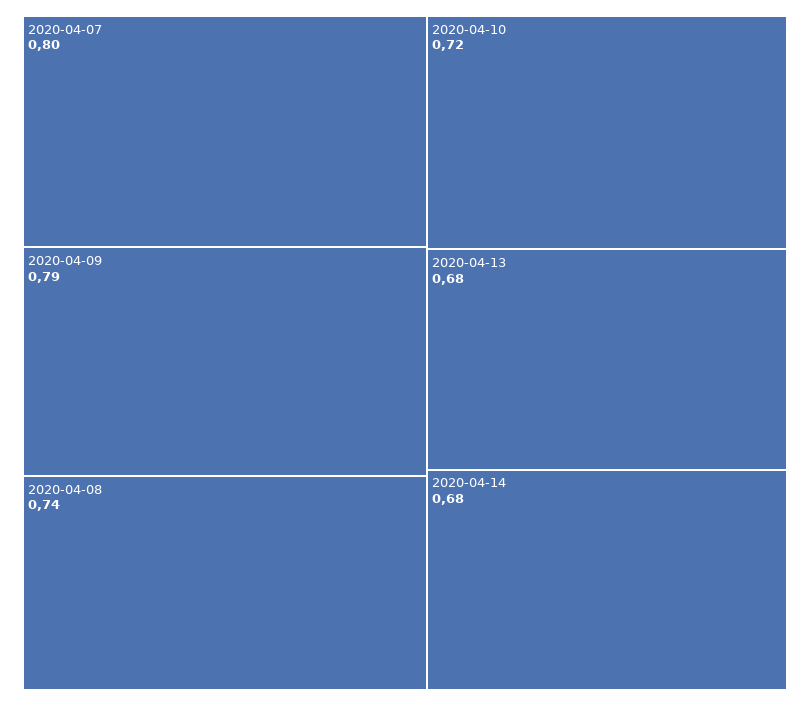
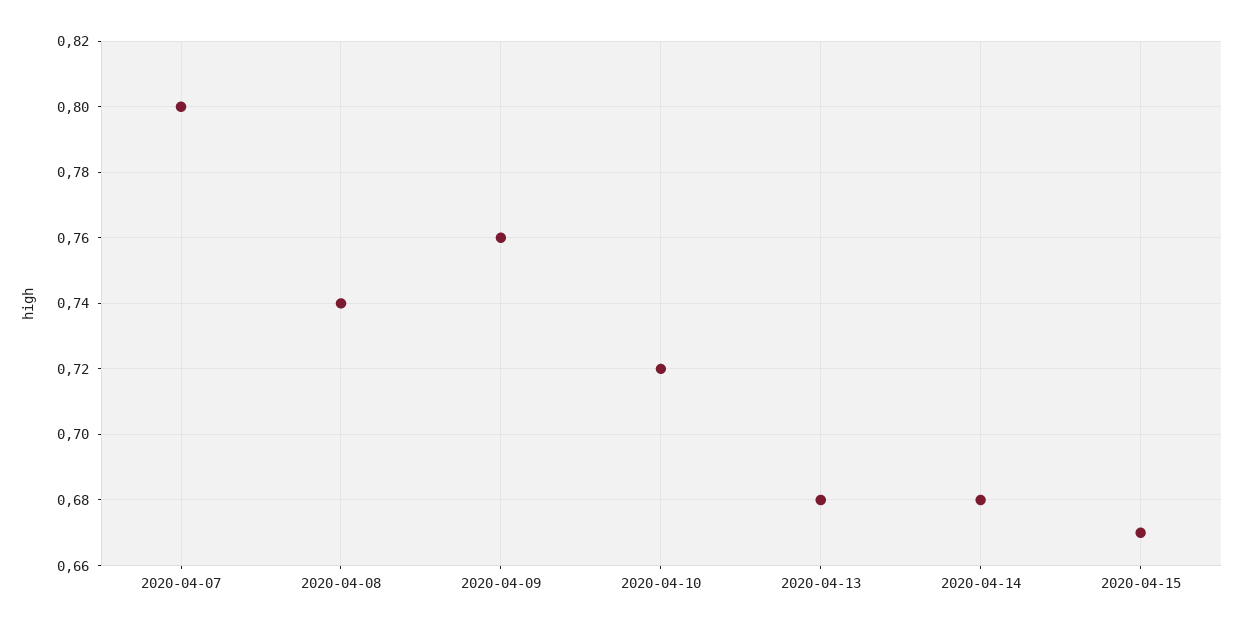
2020-04-09: 0.79 -> 0.76
2020-04-15: none -> 0.67

